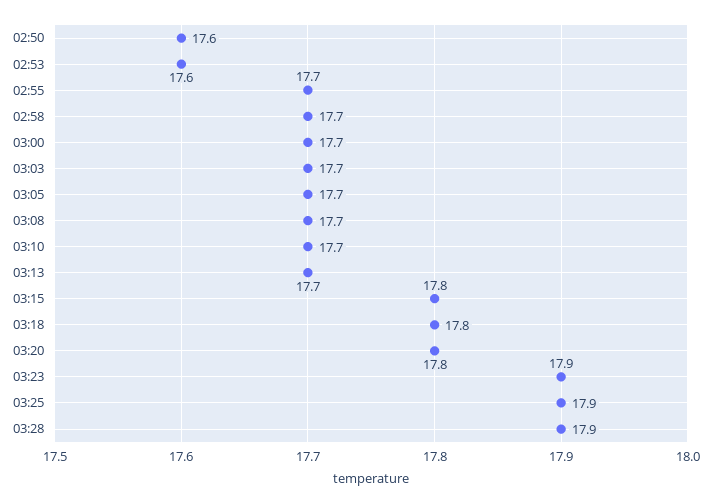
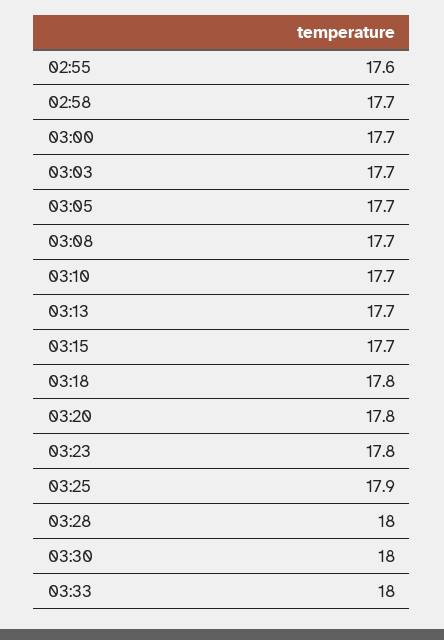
02:50: 17.6 -> none
02:53: 17.6 -> none
02:55: 17.7 -> 17.6
03:15: 17.8 -> 17.7
03:23: 17.9 -> 17.8
03:28: 17.9 -> 18
03:30: none -> 18
03:33: none -> 18

